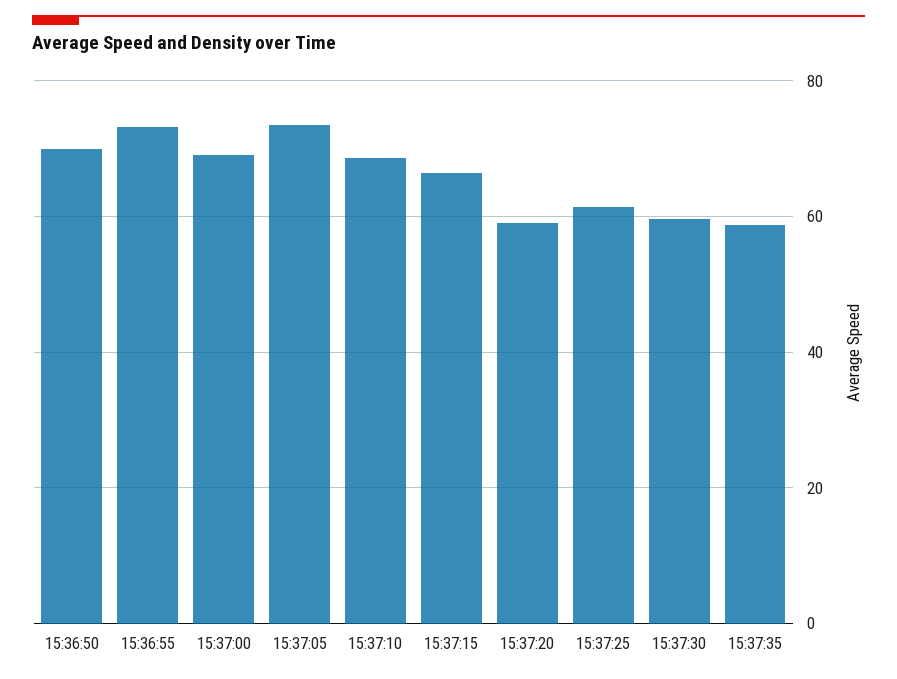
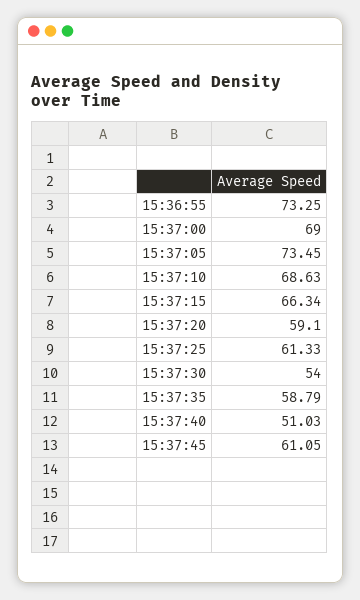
15:36:50: 70 -> none
15:37:30: 60 -> 54
15:37:40: none -> 51.03
15:37:45: none -> 61.05

